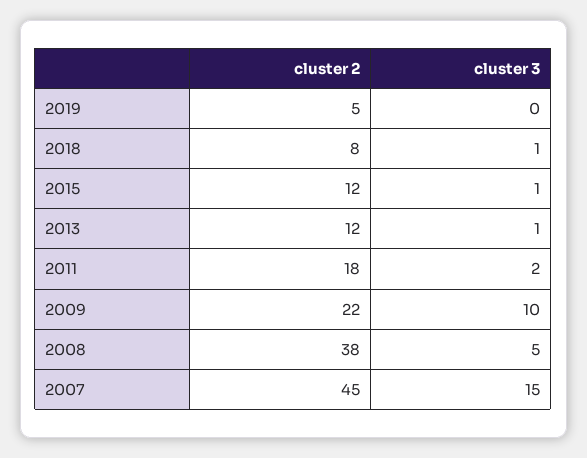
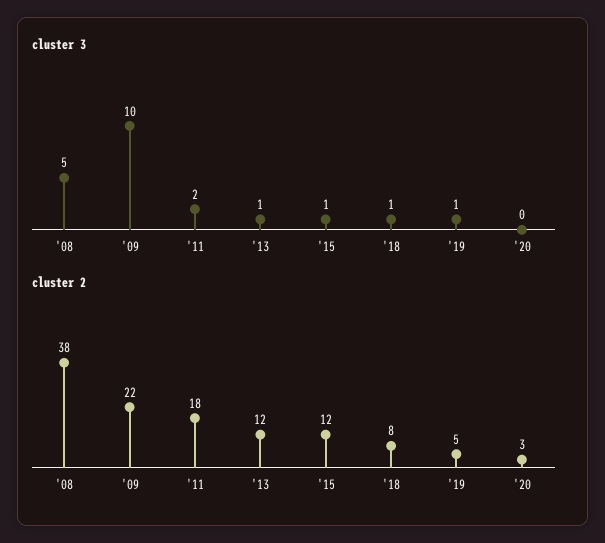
cluster 3, 2019: 0 -> 1
cluster 2, 2007: 45 -> none
cluster 3, 2007: 15 -> none
cluster 3, '20: none -> 0
cluster 2, '20: none -> 3

